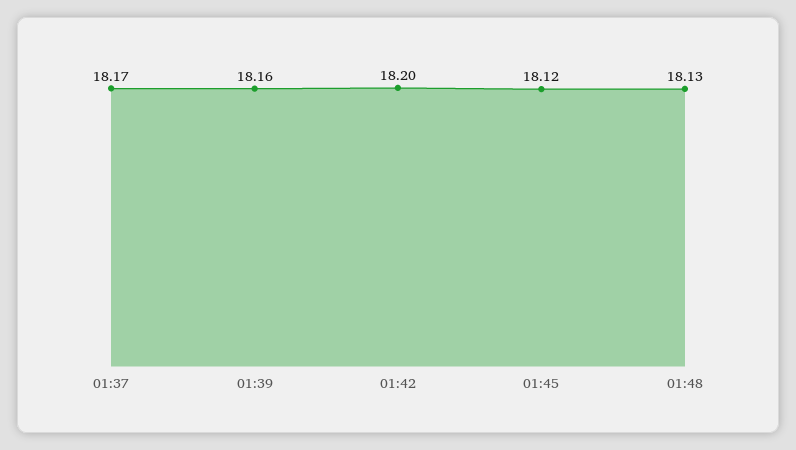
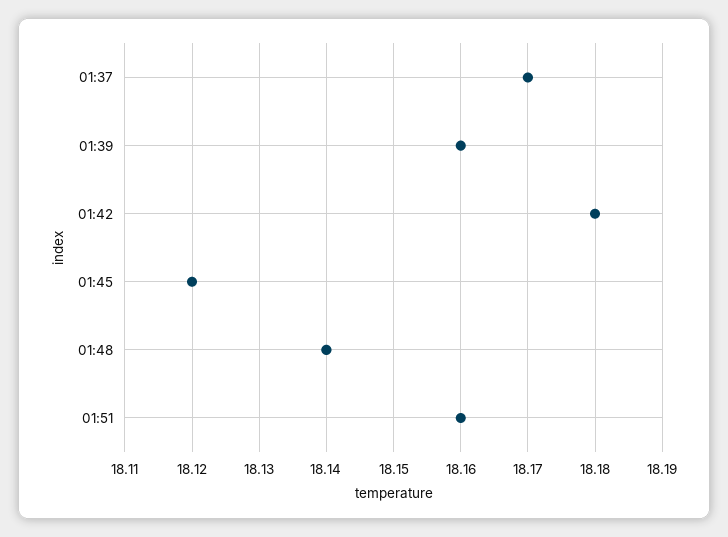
01:42: 18.2 -> 18.18
01:48: 18.13 -> 18.14
01:51: none -> 18.16

